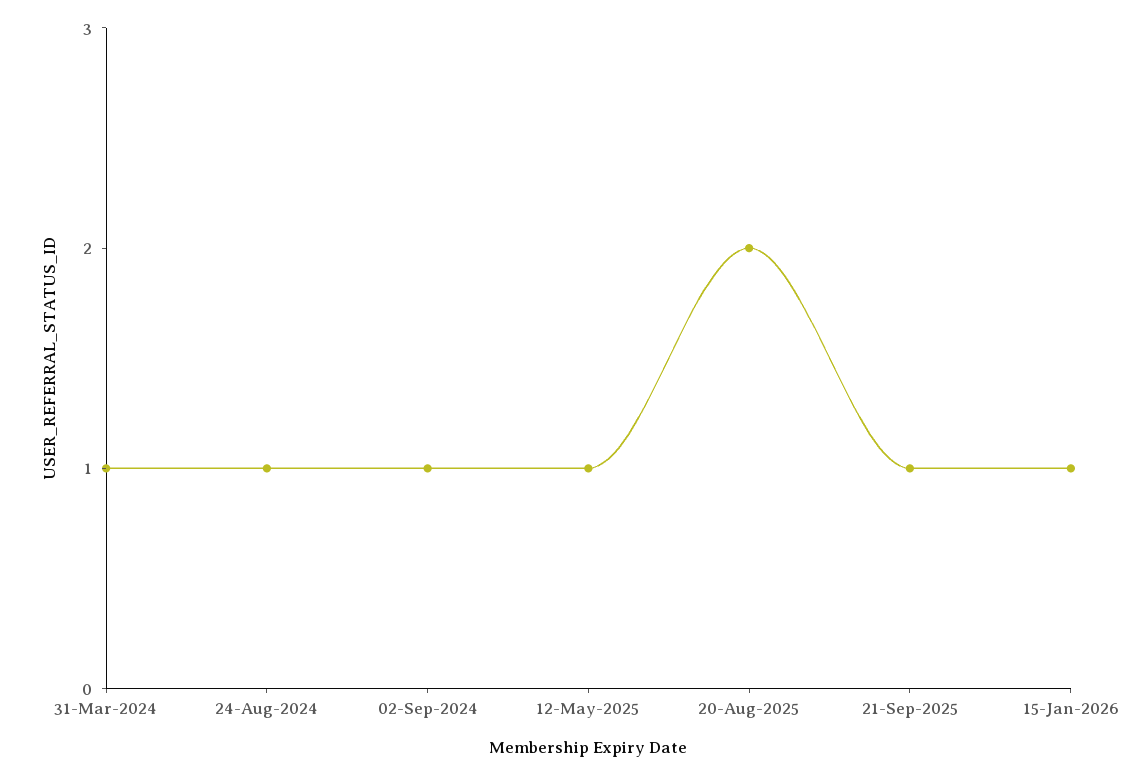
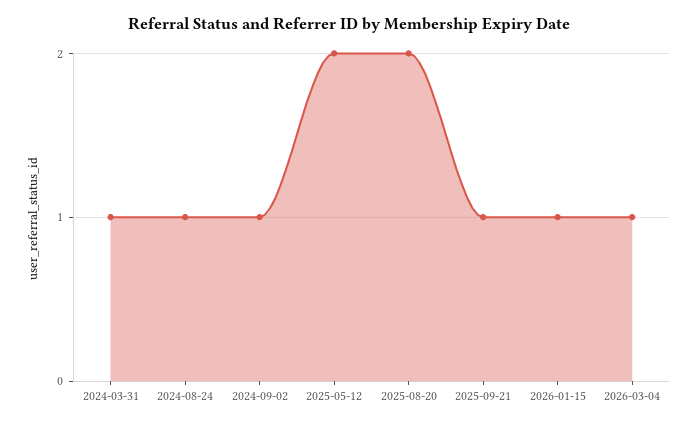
12-May-2025: 1 -> 2
2026-03-04: none -> 1

